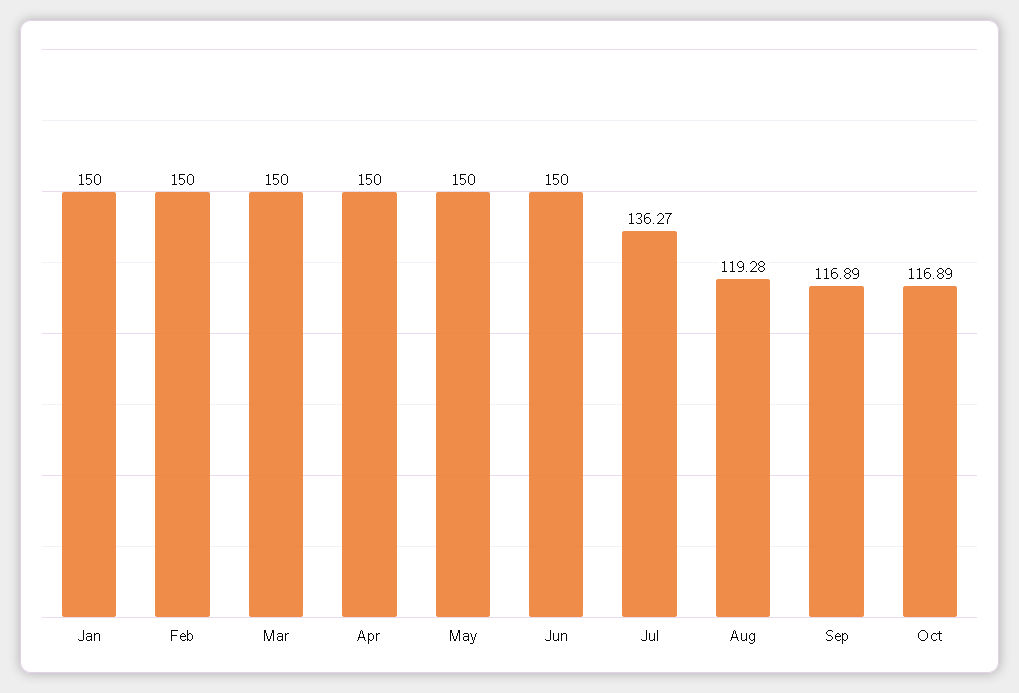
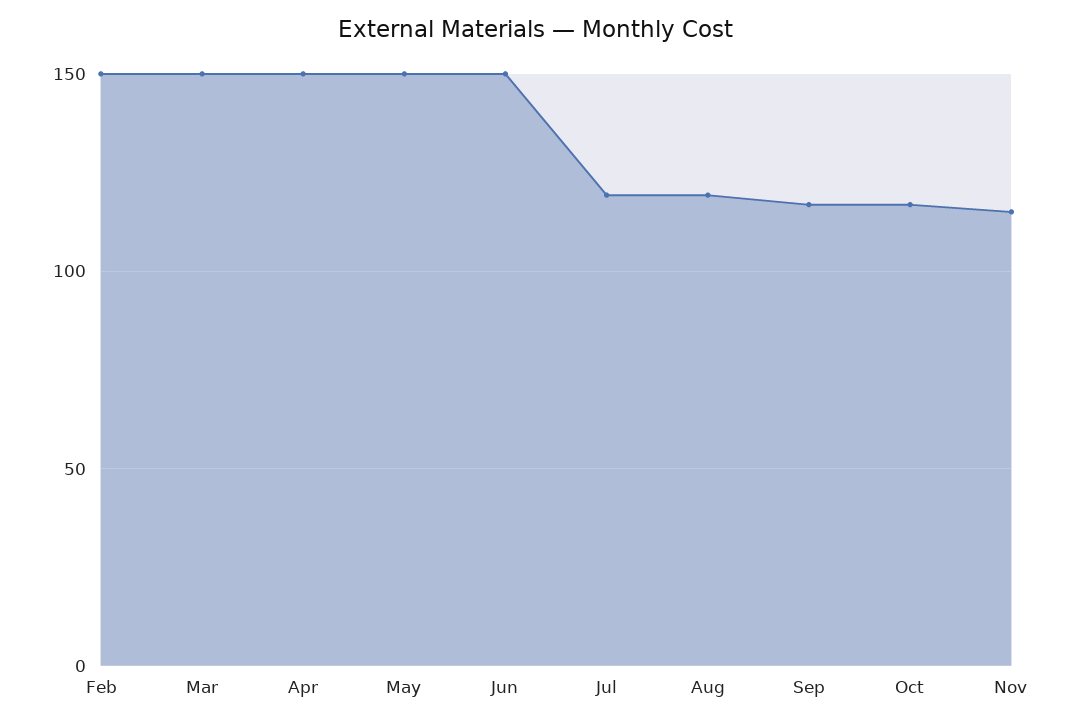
Jan: 150 -> none
Jul: 136.27 -> 120
Nov: none -> 115

